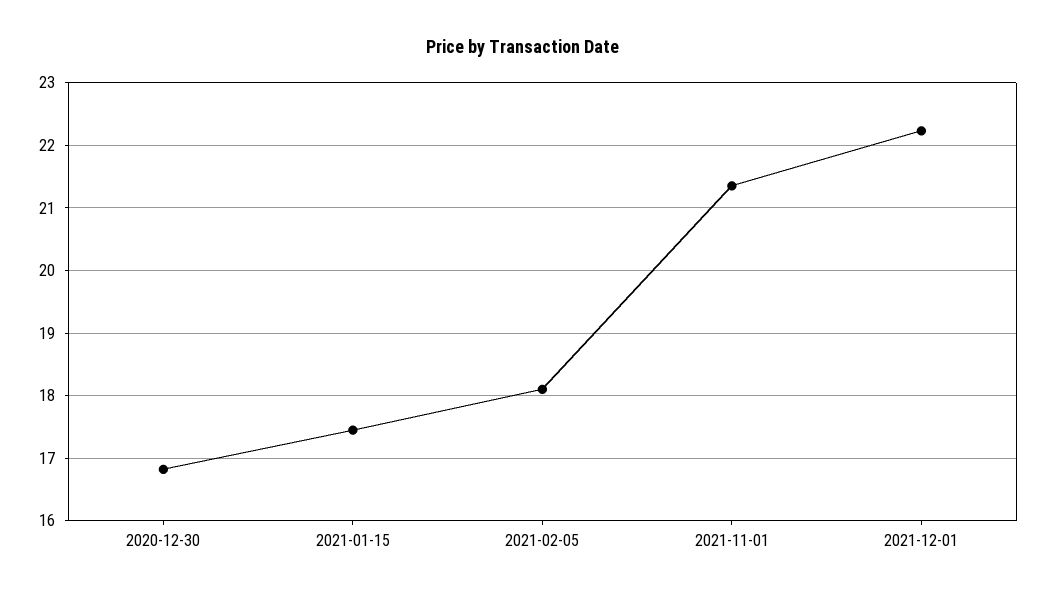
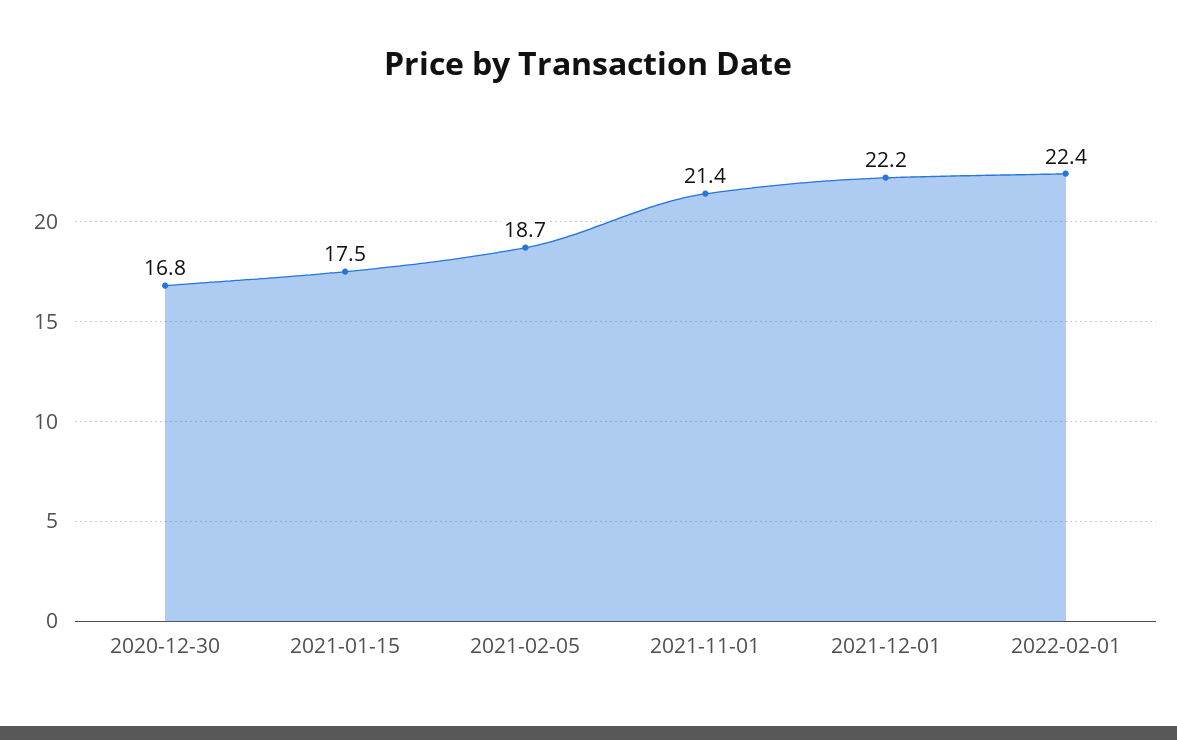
2021-02-05: 18.1 -> 18.7
2022-02-01: none -> 22.4

